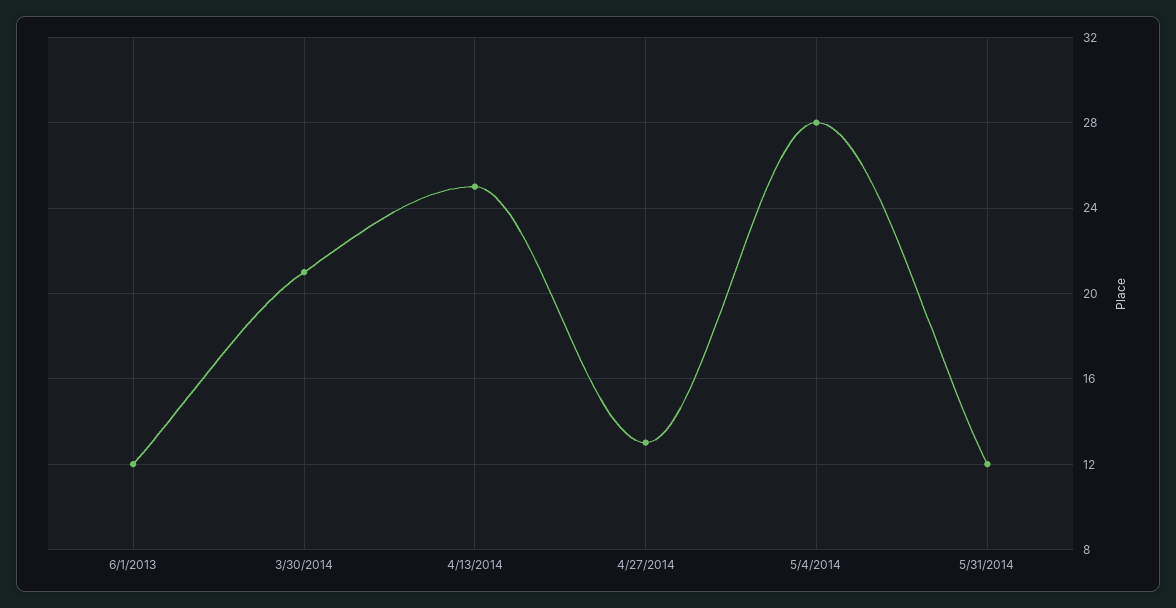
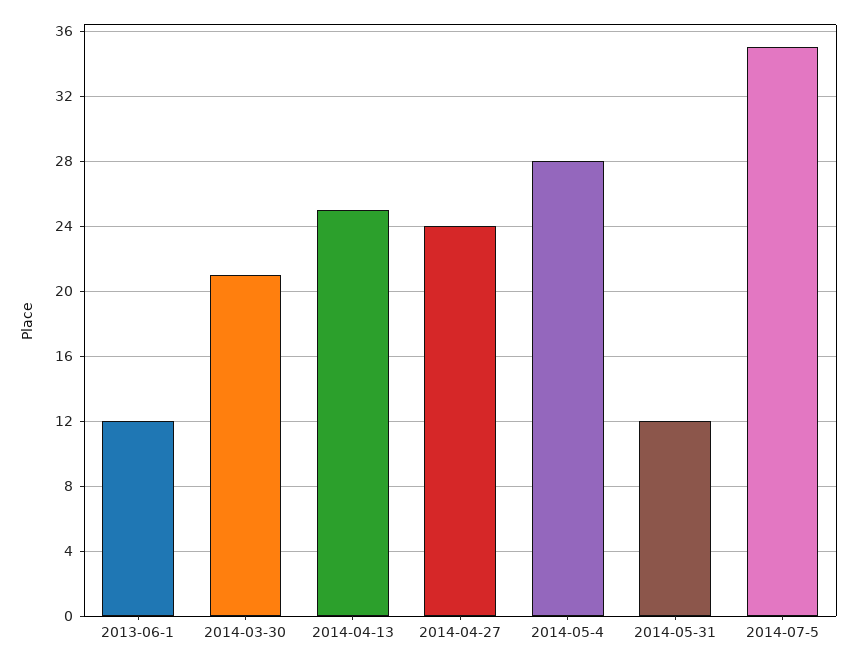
4/27/2014: 13 -> 24
2014-07-5: none -> 35

